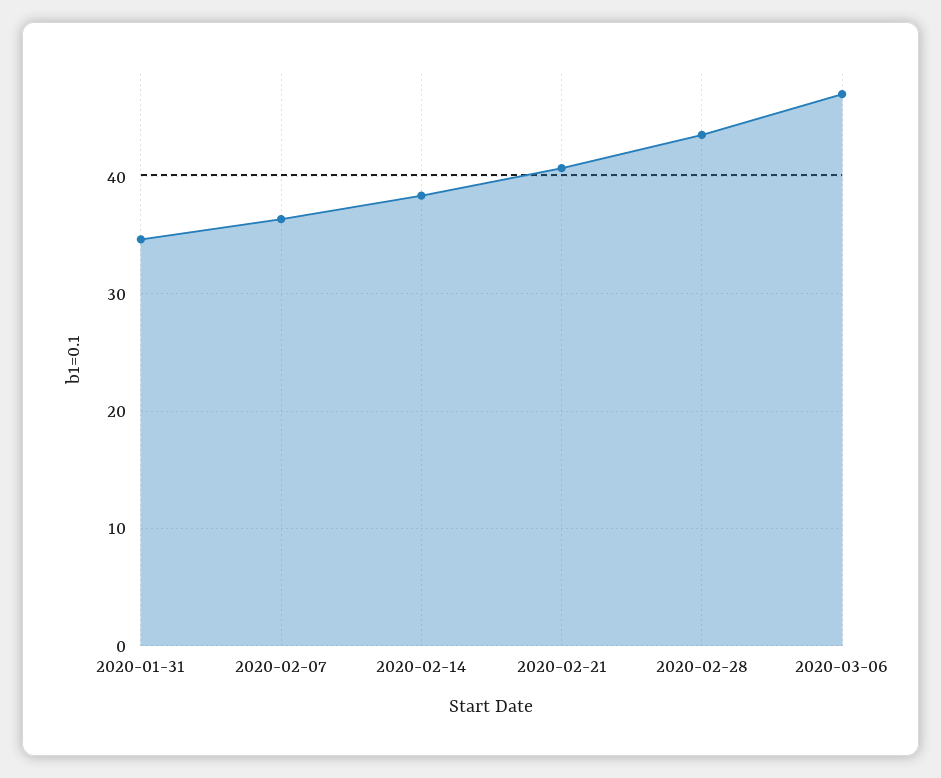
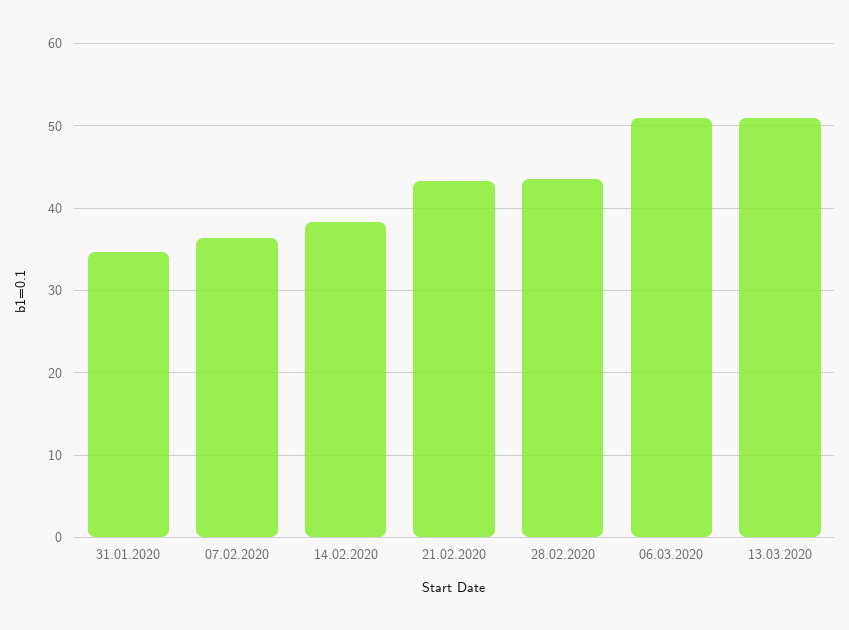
2020-02-21: 41 -> 43
2020-03-06: 47 -> 51
13.03.2020: none -> 51

